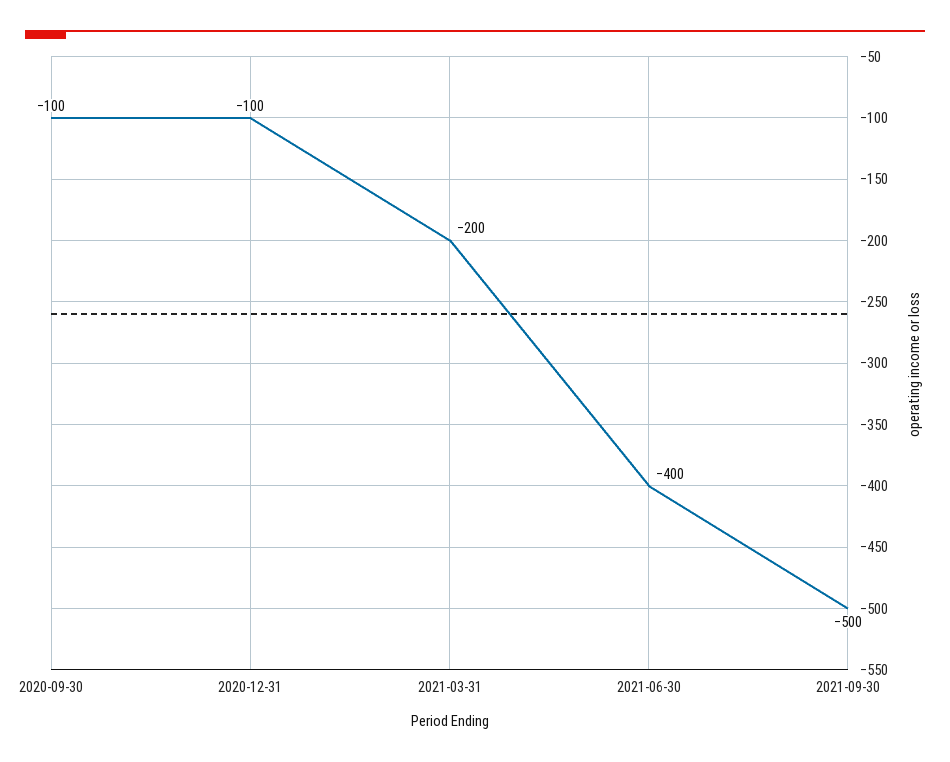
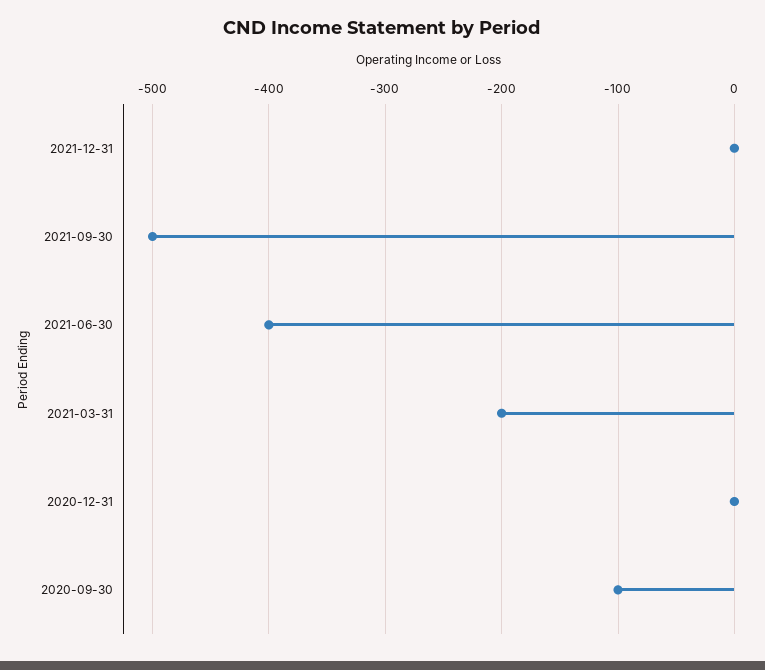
2020-12-31: -100 -> 0
2021-12-31: none -> 0

